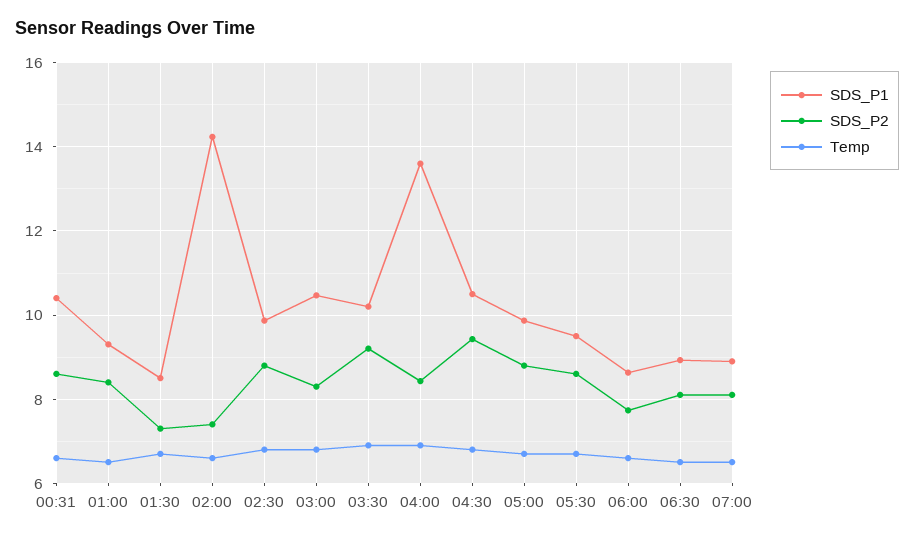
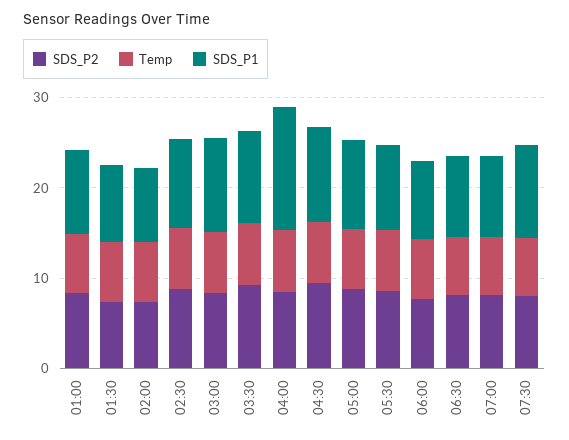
SDS_P1, 00:31: 10.4 -> none
SDS_P2, 00:31: 8.6 -> none
Temp, 00:31: 6.6 -> none
SDS_P1, 02:00: 14.2 -> 8
SDS_P2, 07:30: none -> 8
Temp, 07:30: none -> 6
SDS_P1, 07:30: none -> 10

